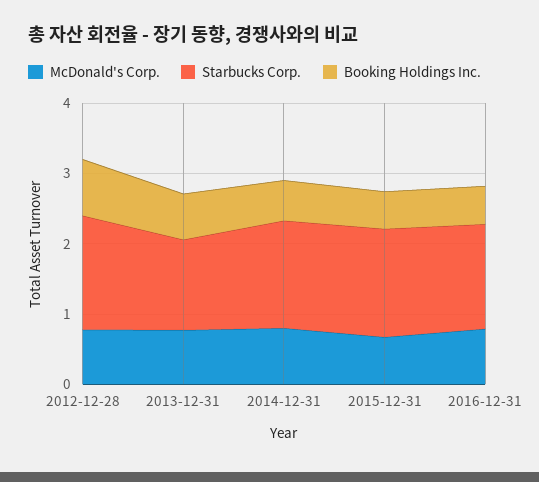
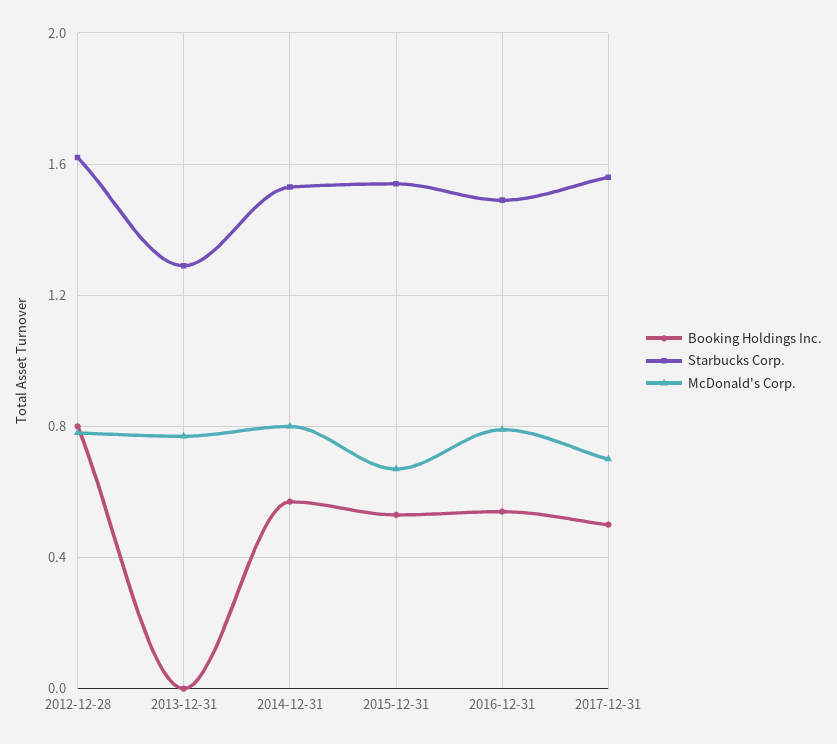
Booking Holdings Inc., 2013-12-31: 0.6 -> 0
Booking Holdings Inc., 2017-12-31: none -> 0.5
Starbucks Corp., 2017-12-31: none -> 1.55
McDonald's Corp., 2017-12-31: none -> 0.7

